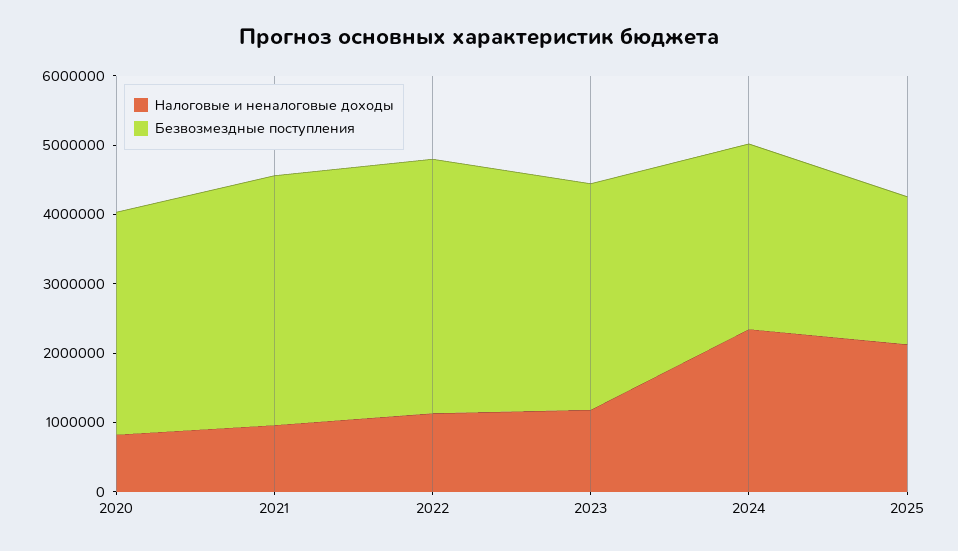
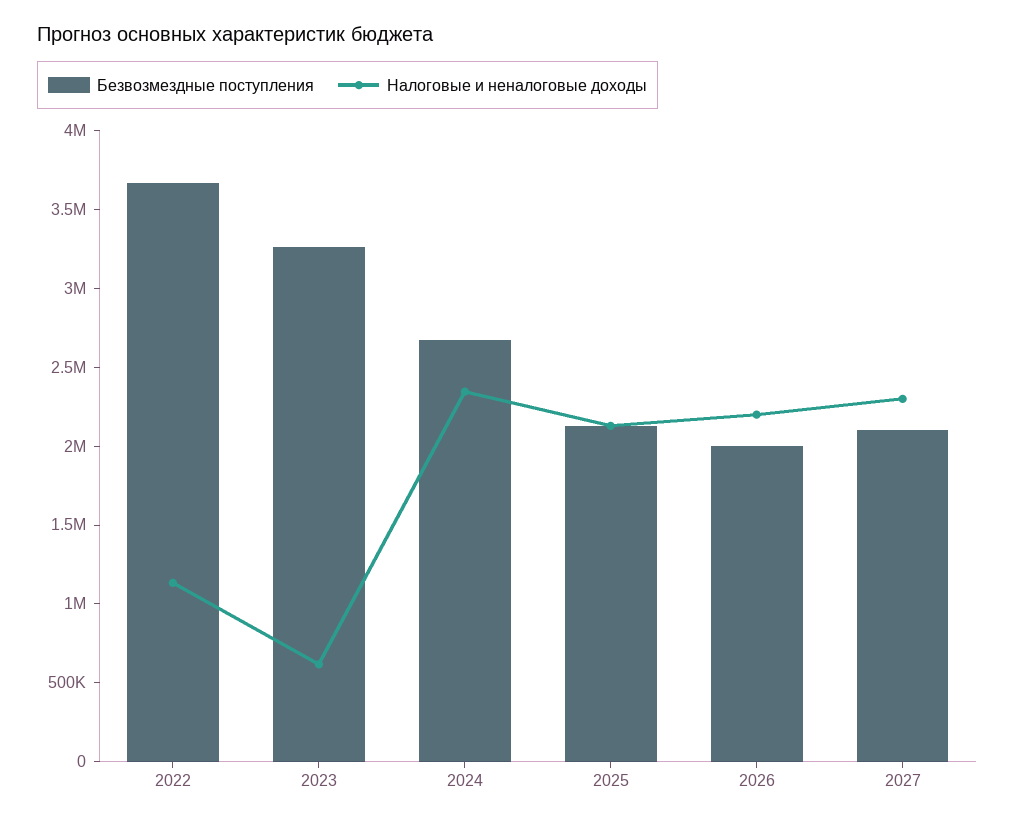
Налоговые и неналоговые доходы, 2020: 800000 -> none
Безвозмездные поступления, 2020: 3200000 -> none
Налоговые и неналоговые доходы, 2021: 1000000 -> none
Безвозмездные поступления, 2021: 3600000 -> none
Налоговые и неналоговые доходы, 2023: 1200000 -> 600000
Безвозмездные поступления, 2026: none -> 2000000
Налоговые и неналоговые доходы, 2026: none -> 2200000
Безвозмездные поступления, 2027: none -> 2100000
Налоговые и неналоговые доходы, 2027: none -> 2300000

